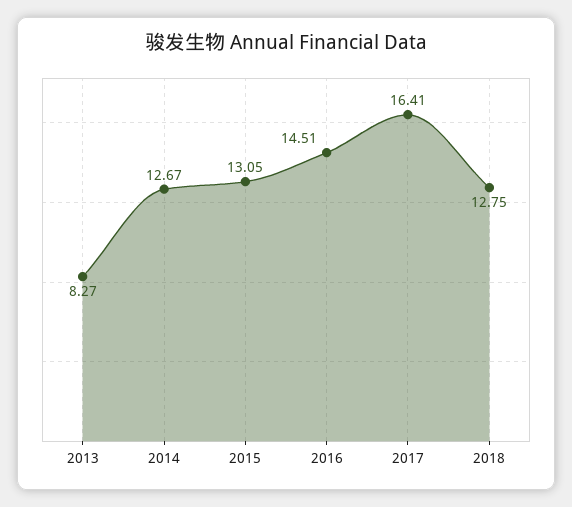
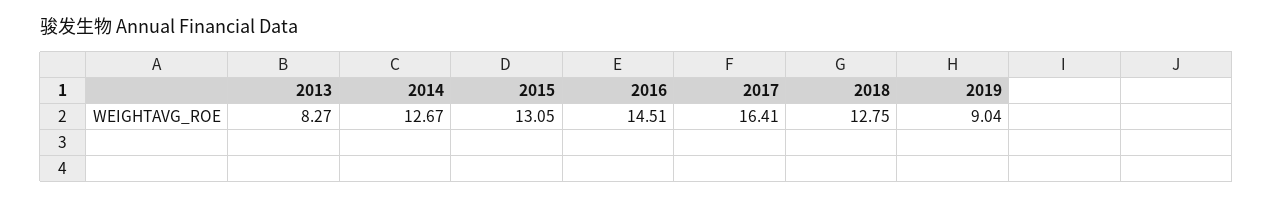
2019: none -> 9.04

